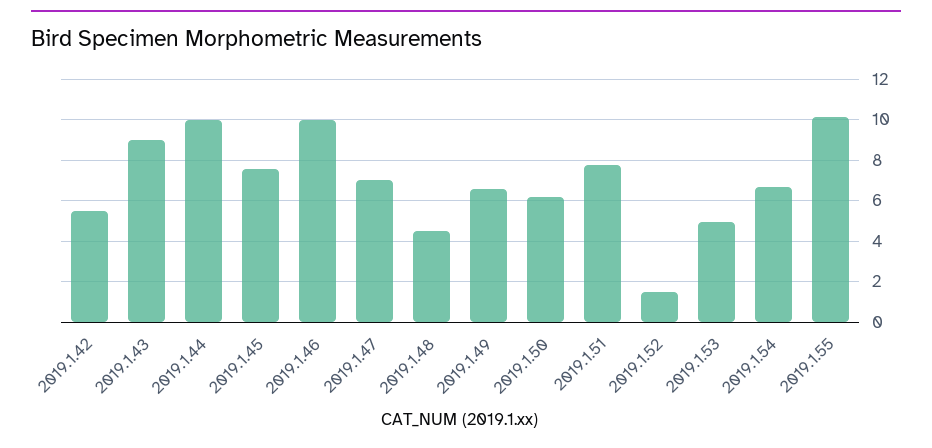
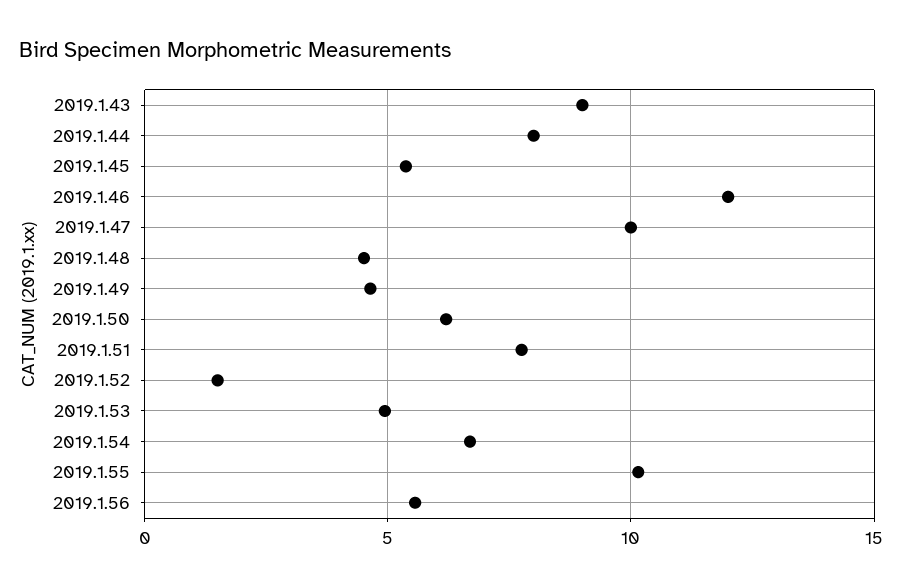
2019.1.42: 5.5 -> none
2019.1.44: 10 -> 8
2019.1.45: 7.5 -> 5.5
2019.1.46: 10 -> 12
2019.1.47: 7 -> 10
2019.1.49: 6.5 -> 4.5
2019.1.56: none -> 5.5

